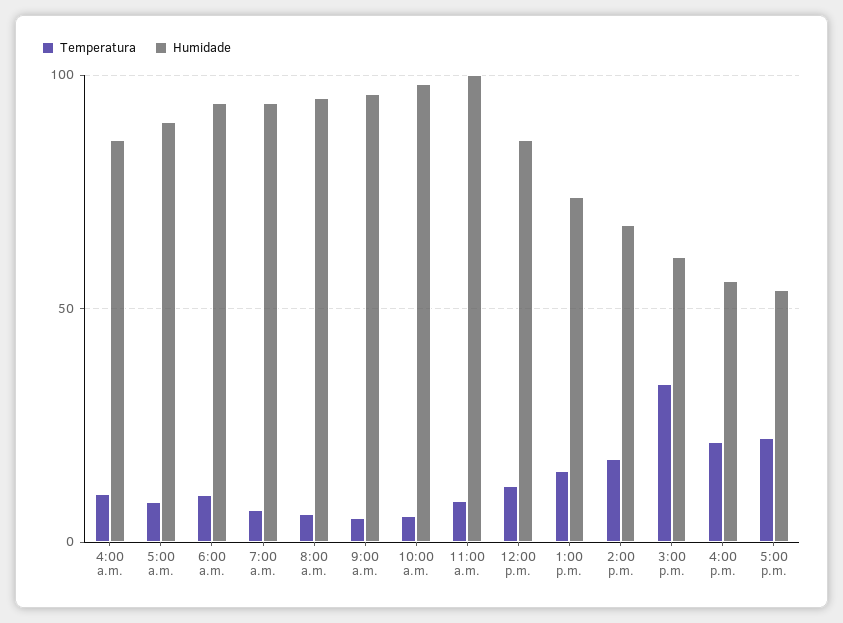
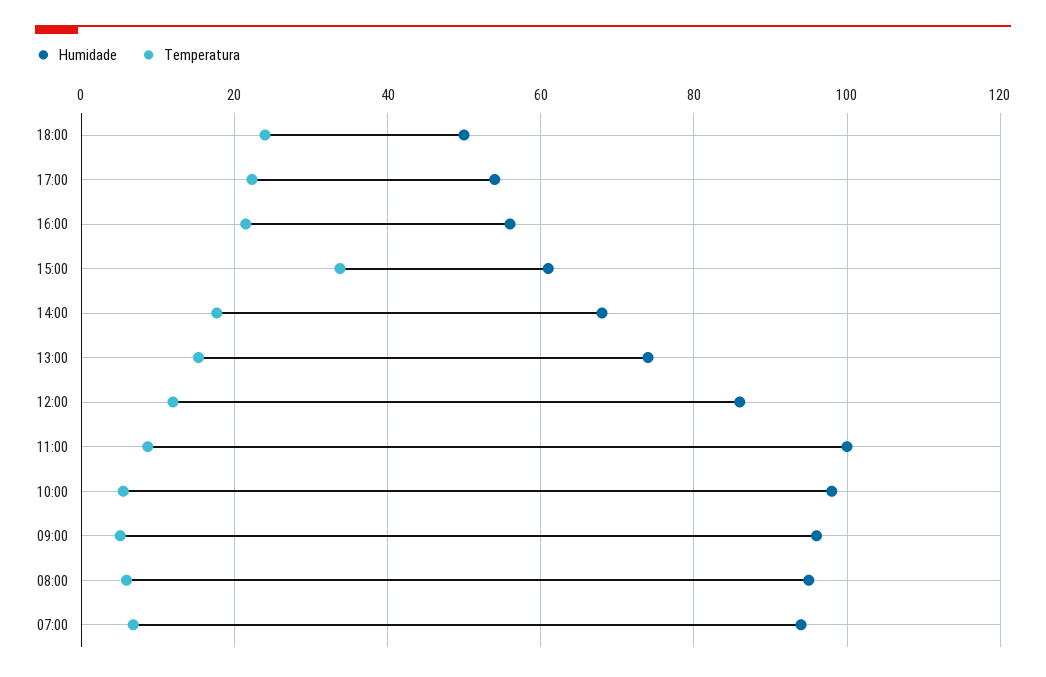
Temperatura, 4:00 a.m.: 10 -> none
Humidade, 4:00 a.m.: 85 -> none
Temperatura, 5:00 a.m.: 10 -> none
Humidade, 5:00 a.m.: 90 -> none
Temperatura, 6:00 a.m.: 10 -> none
Humidade, 6:00 a.m.: 95 -> none
Humidade, 18:00: none -> 50
Temperatura, 18:00: none -> 24

